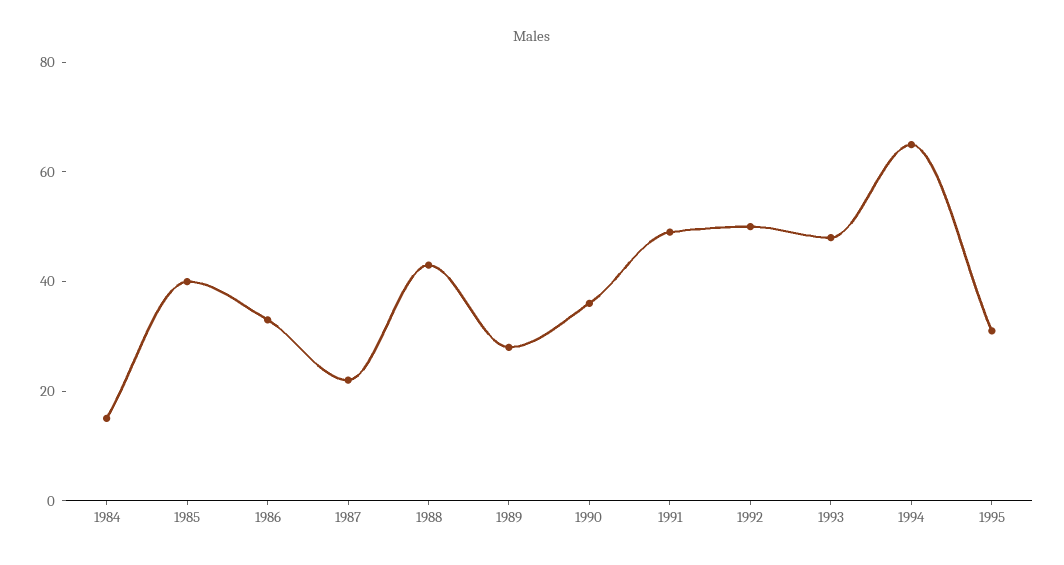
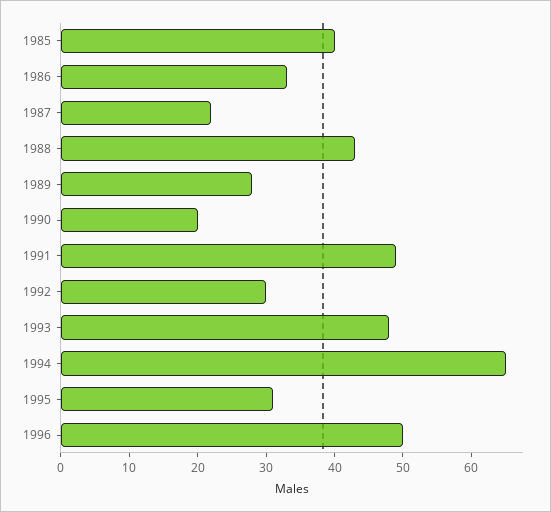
1984: 15 -> none
1990: 35 -> 20
1992: 50 -> 30
1996: none -> 50

